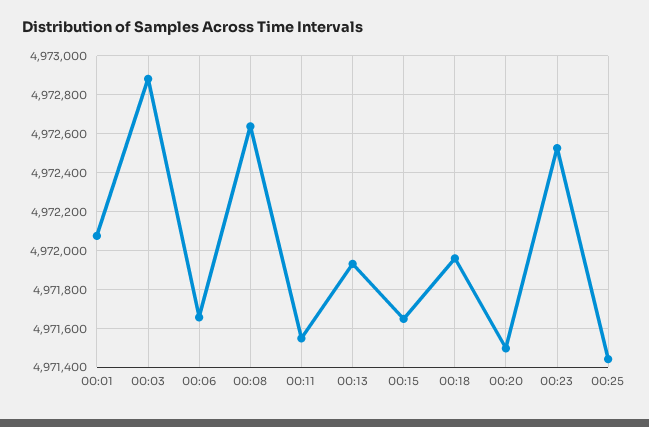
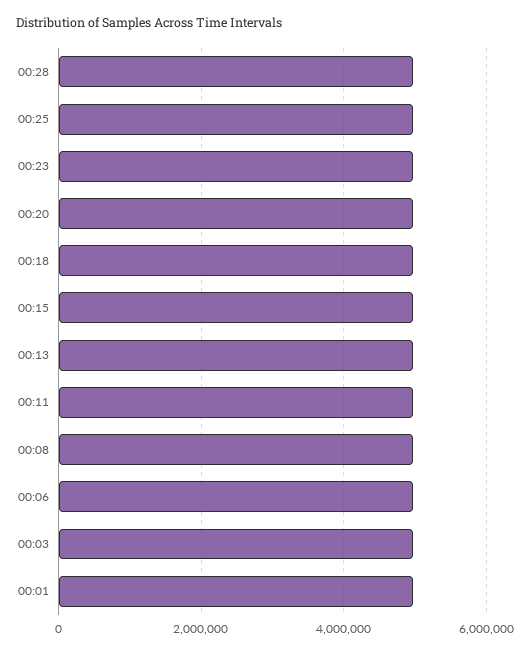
00:28: none -> 5000000

